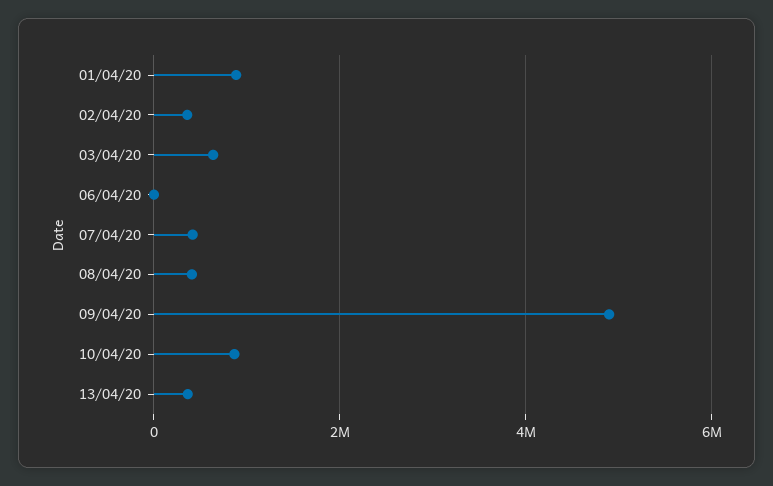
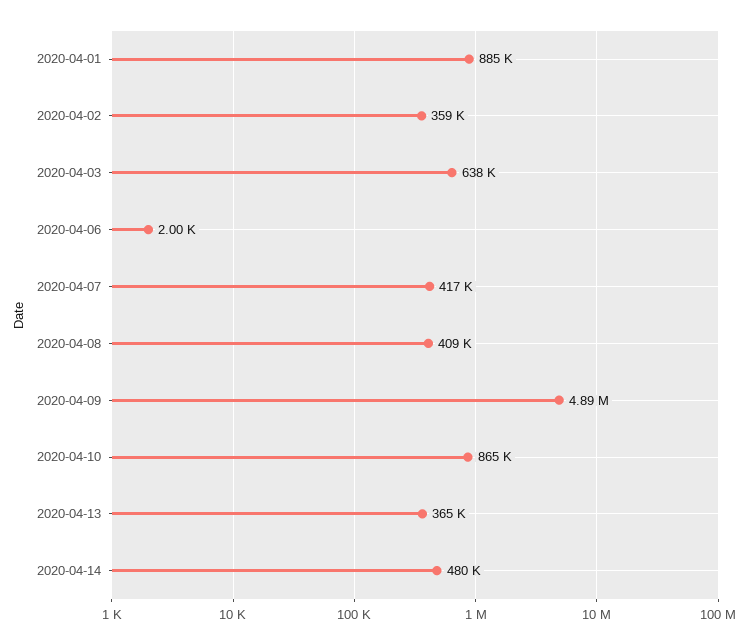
2020-04-14: none -> 480000

